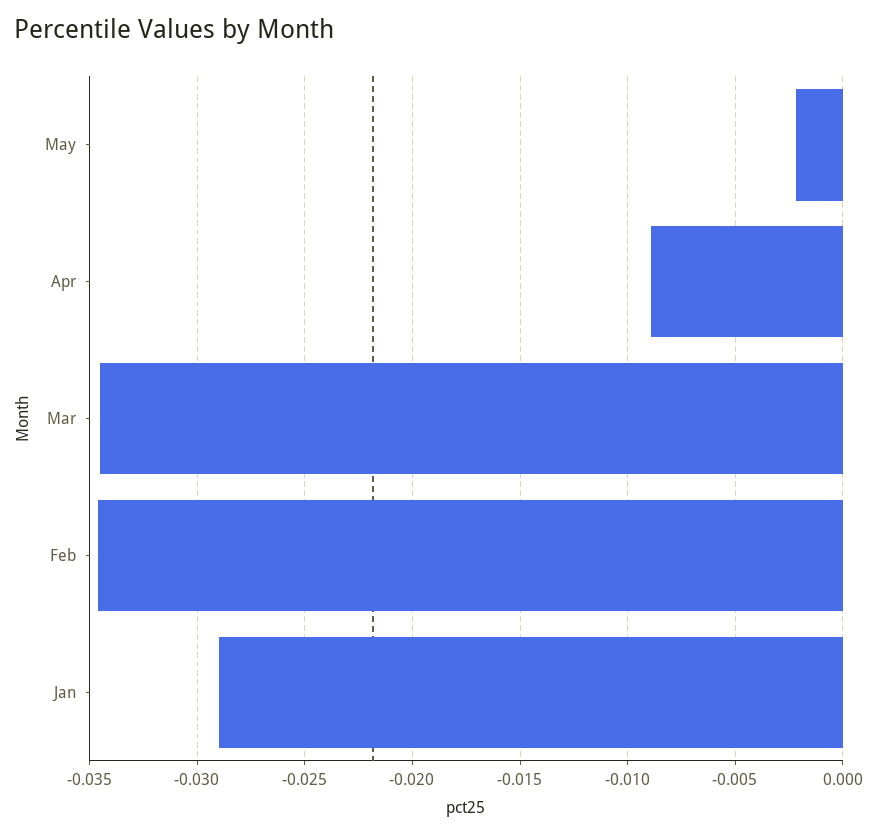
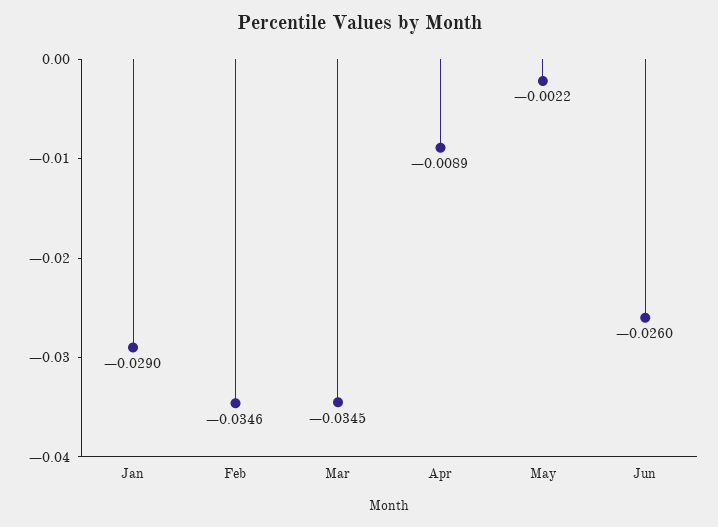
Jun: none -> -0.026

